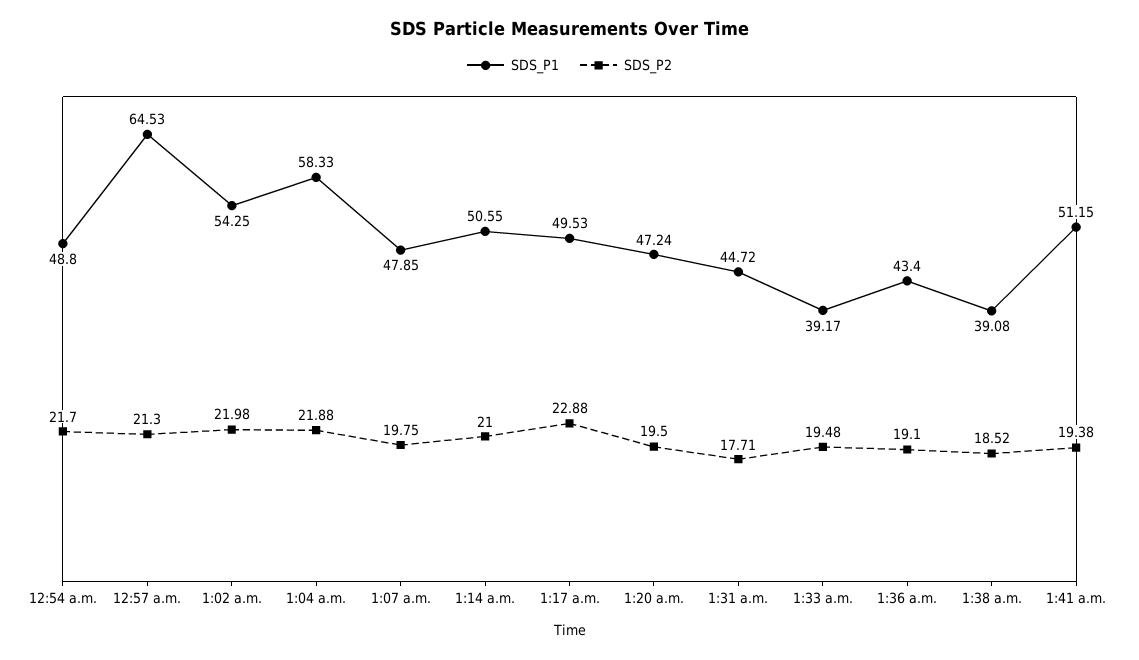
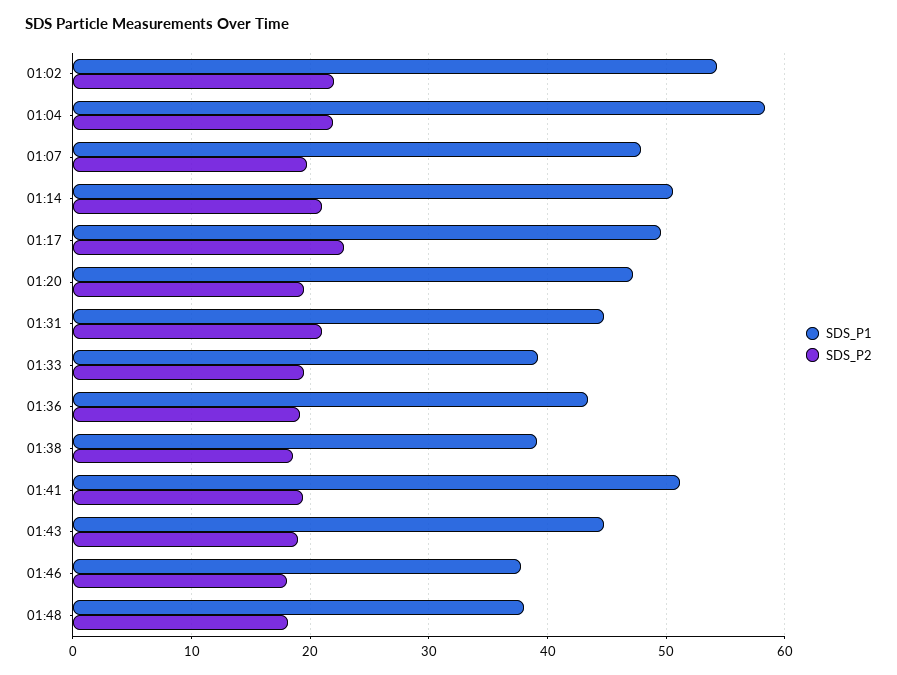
SDS_P1, 12:54 a.m.: 48.8 -> none
SDS_P2, 12:54 a.m.: 21.7 -> none
SDS_P1, 12:57 a.m.: 64.53 -> none
SDS_P2, 12:57 a.m.: 21.3 -> none
SDS_P2, 1:31 a.m.: 17.71 -> 21
SDS_P1, 01:43: none -> 45
SDS_P2, 01:43: none -> 19
SDS_P1, 01:46: none -> 38
SDS_P2, 01:46: none -> 18
SDS_P1, 01:48: none -> 38
SDS_P2, 01:48: none -> 18

